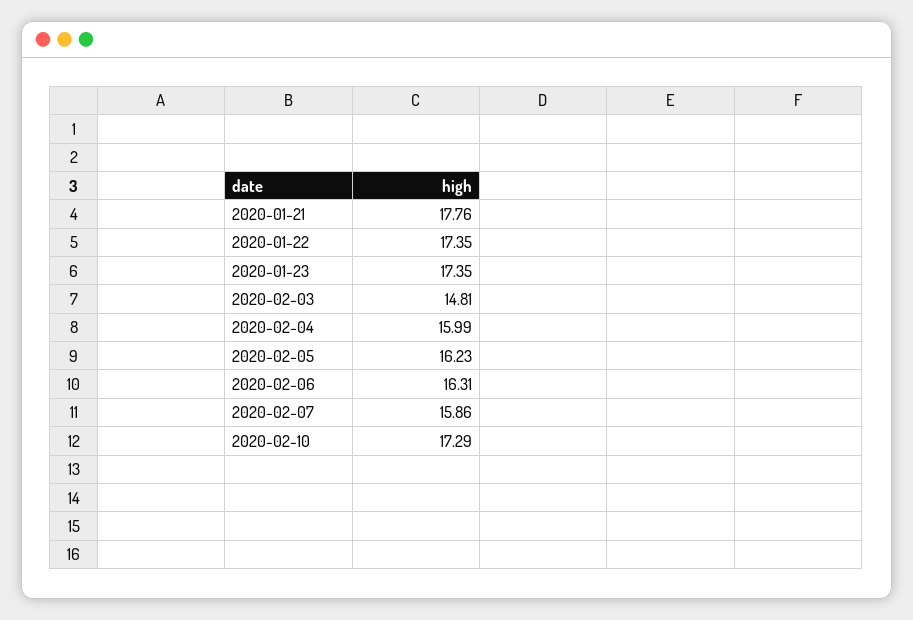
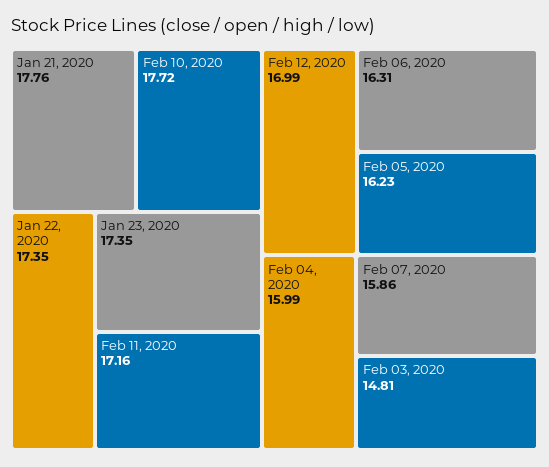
2020-02-10: 17.29 -> 17.72
Feb 11, 2020: none -> 17.16
Feb 12, 2020: none -> 16.99

